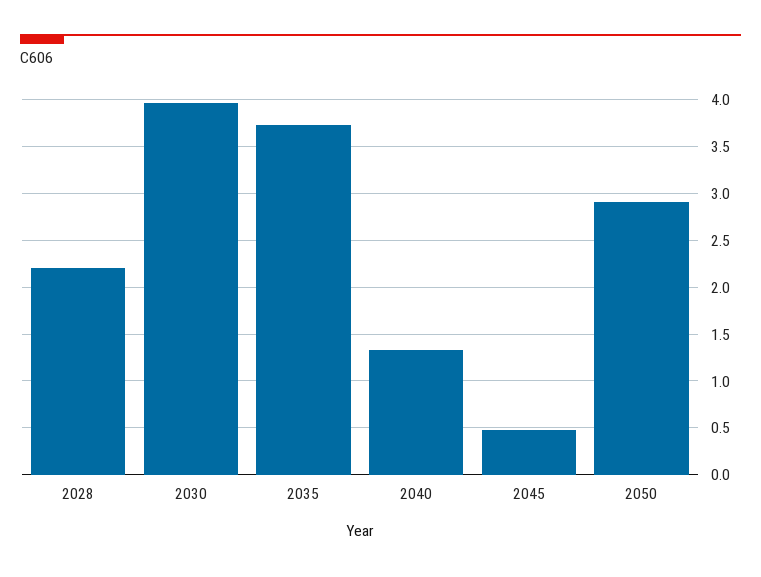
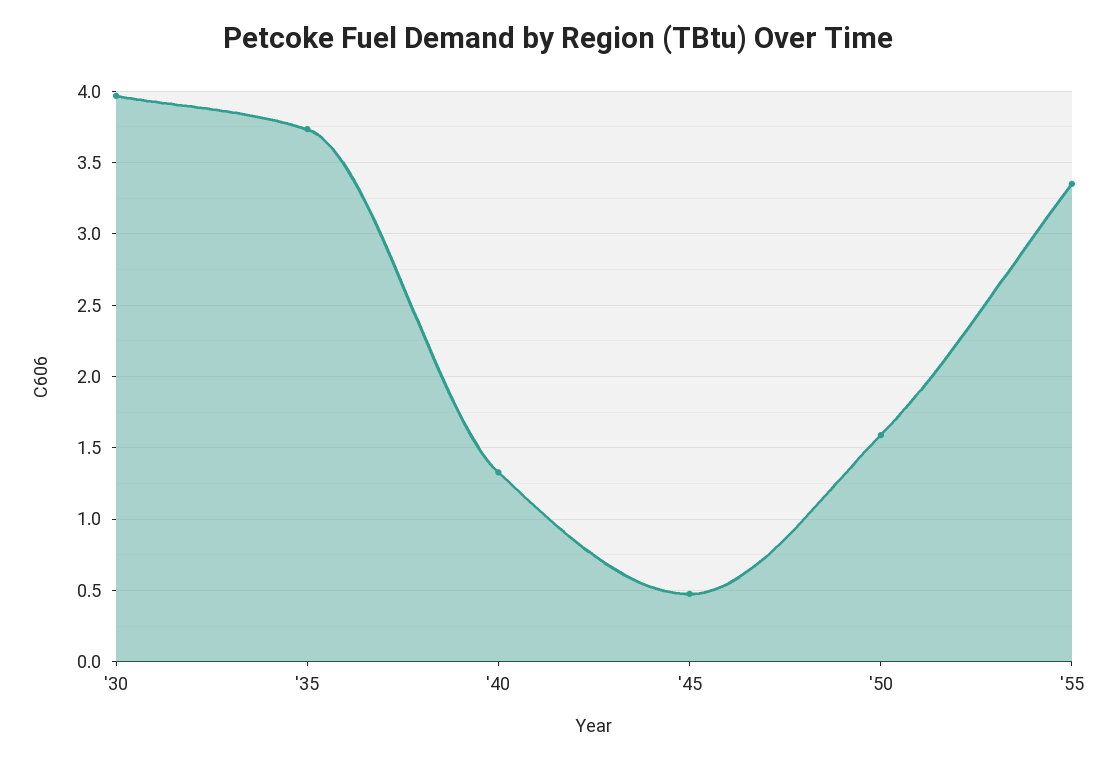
2028: 2.2 -> none
2050: 2.9 -> 1.6
'55: none -> 3.35

